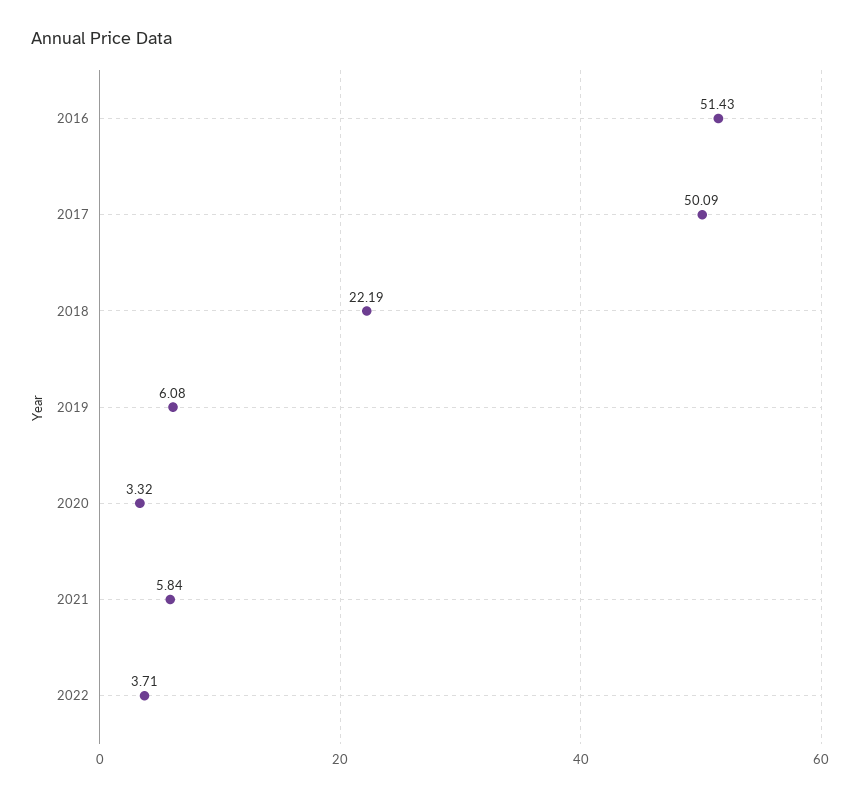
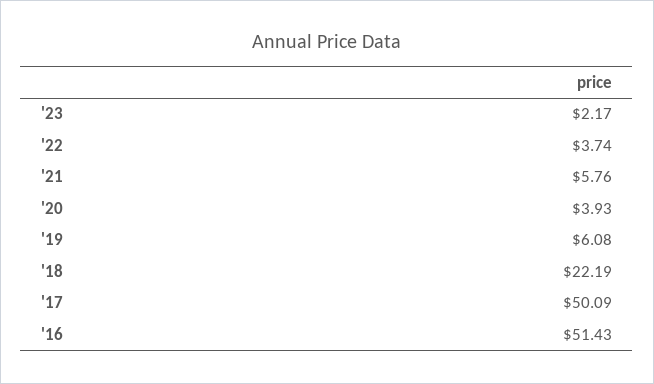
2020: 3.32 -> 3.93
2021: 5.84 -> 5.76
2022: 3.71 -> 3.74
'23: none -> 2.17

